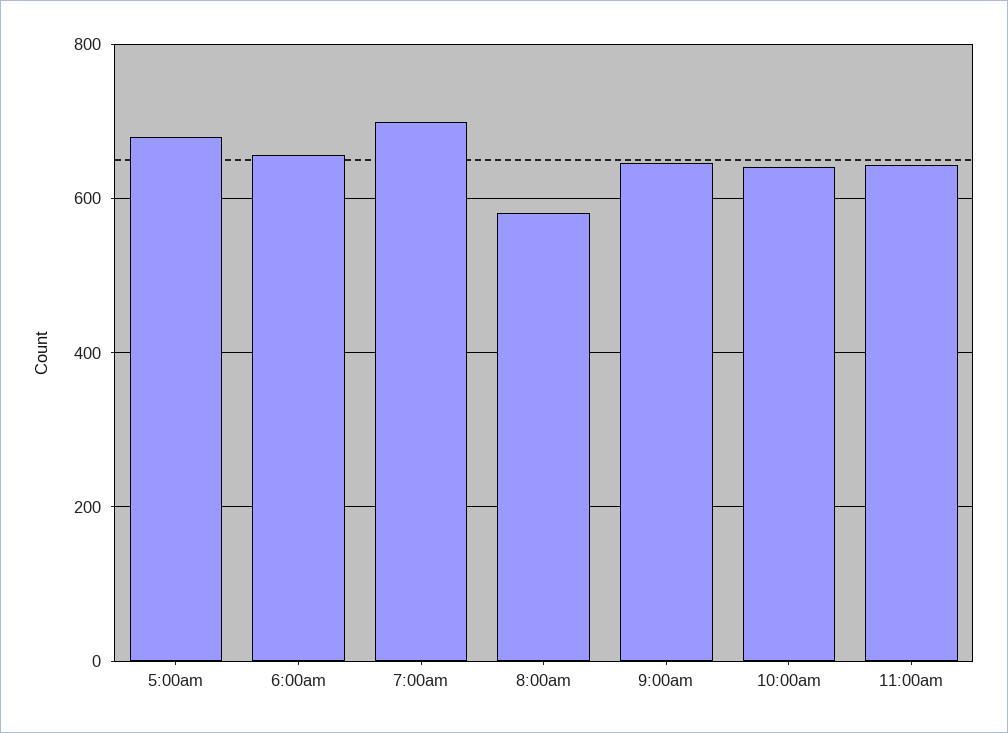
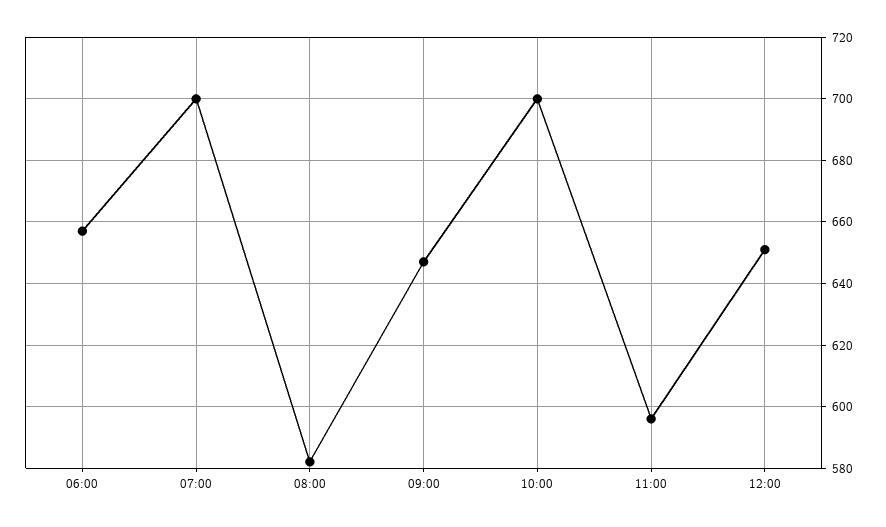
5:00am: 680 -> none
10:00am: 640 -> 700
11:00am: 640 -> 595
12:00: none -> 650

